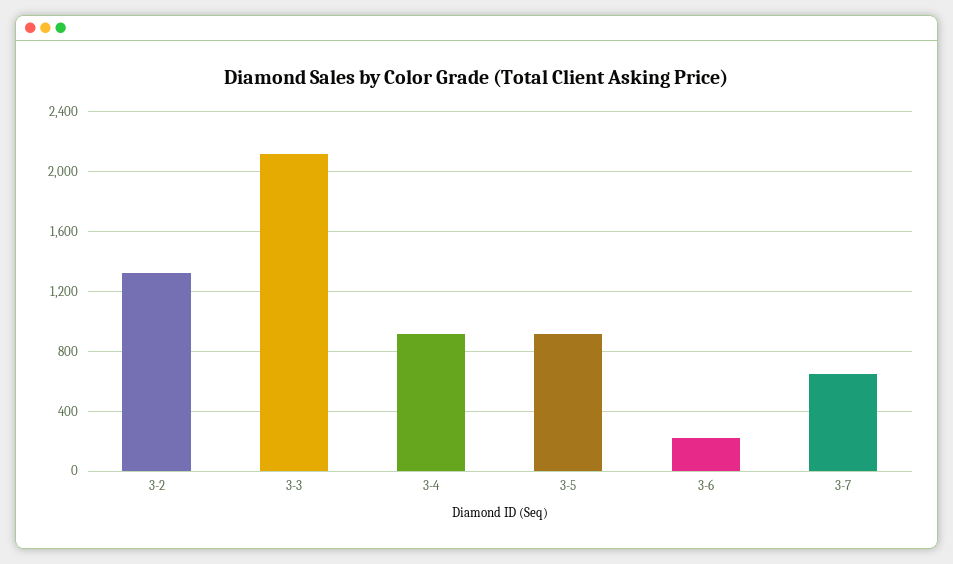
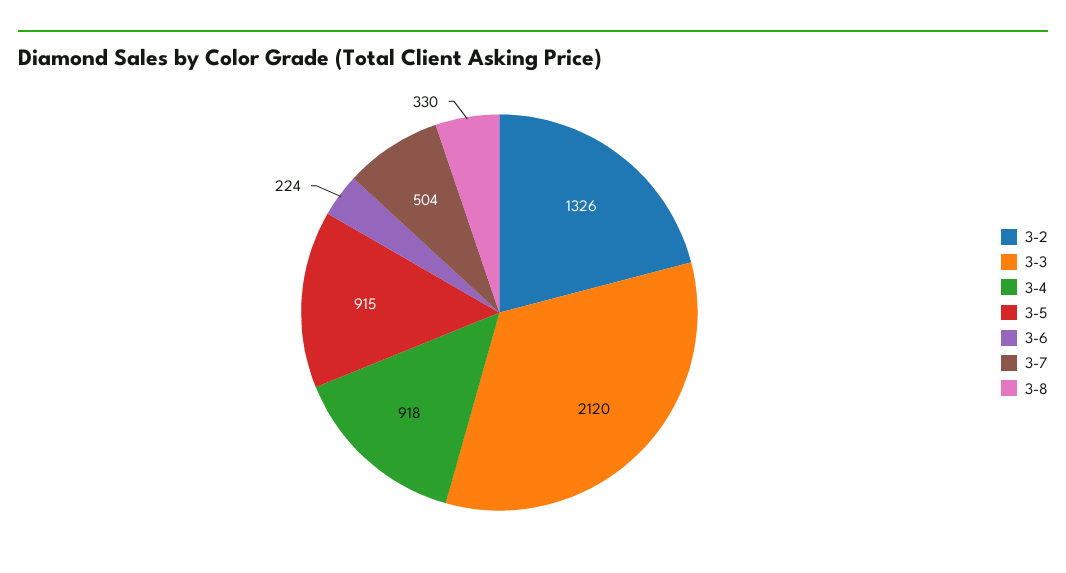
3-7: 650 -> 504
3-8: none -> 330

